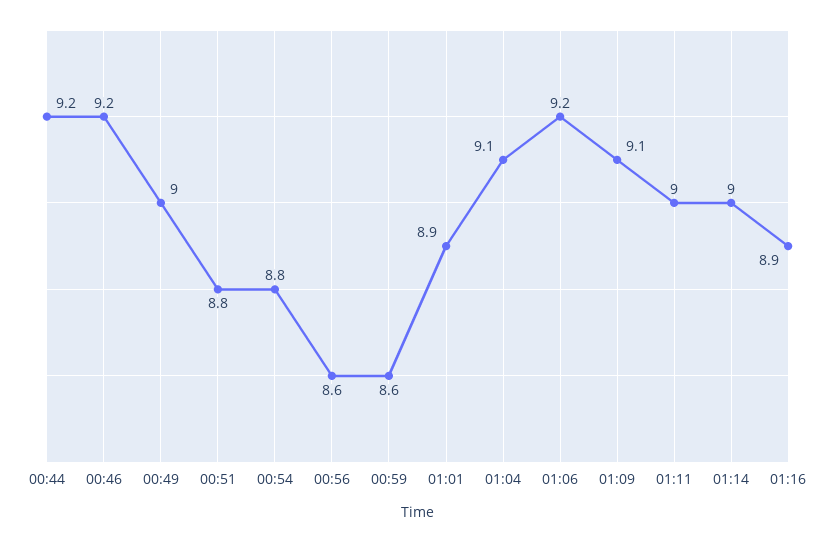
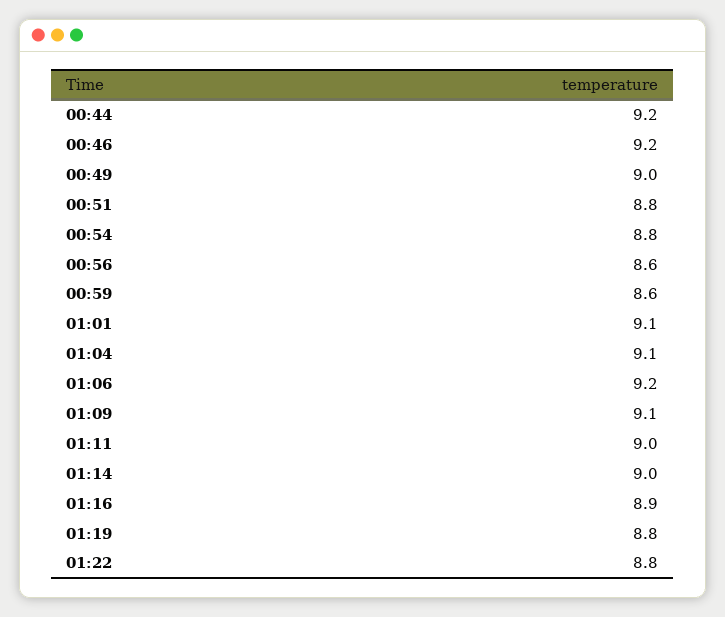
01:01: 8.9 -> 9.1
01:19: none -> 8.8
01:22: none -> 8.8

